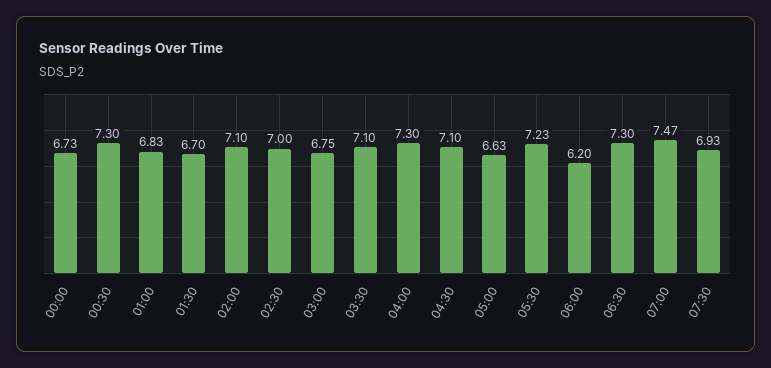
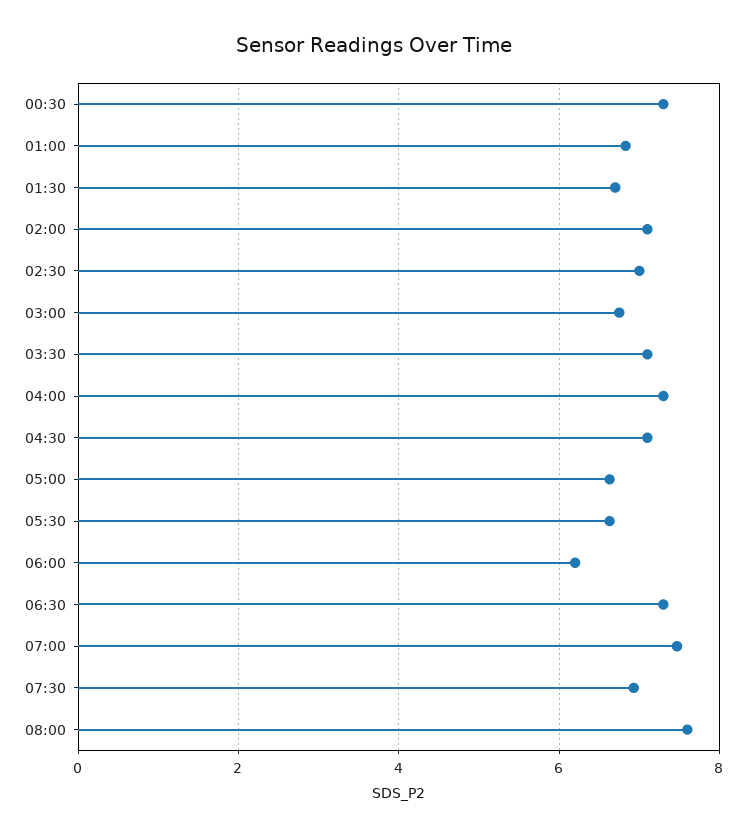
00:00: 6.73 -> none
05:30: 7.23 -> 6.6
08:00: none -> 7.6

